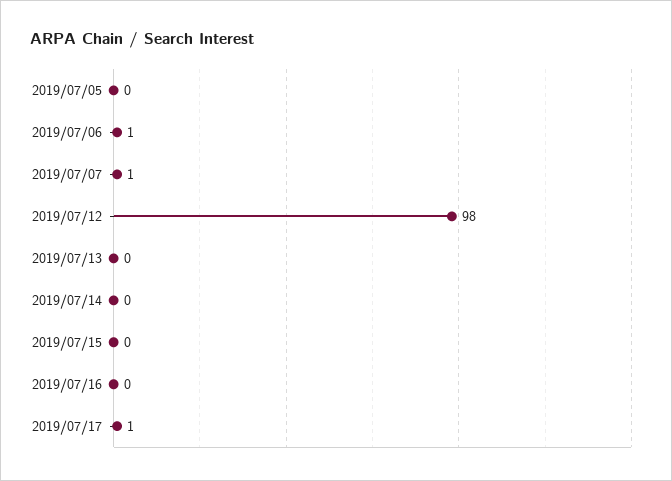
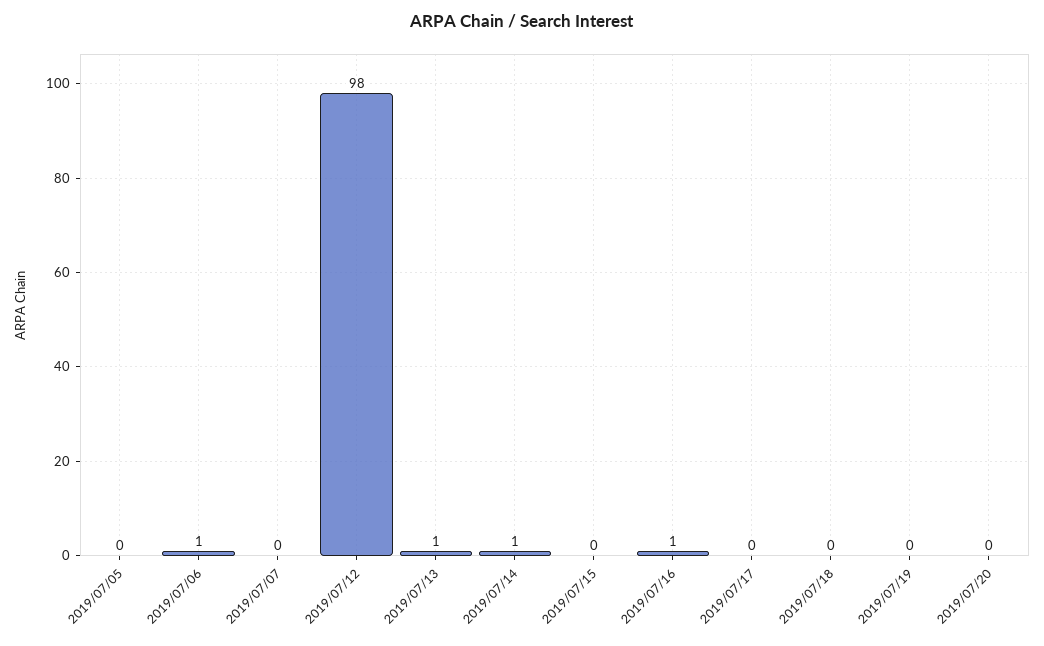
2019/07/07: 1 -> 0
2019/07/13: 0 -> 1
2019/07/14: 0 -> 1
2019/07/16: 0 -> 1
2019/07/17: 1 -> 0
2019/07/18: none -> 0
2019/07/19: none -> 0
2019/07/20: none -> 0

